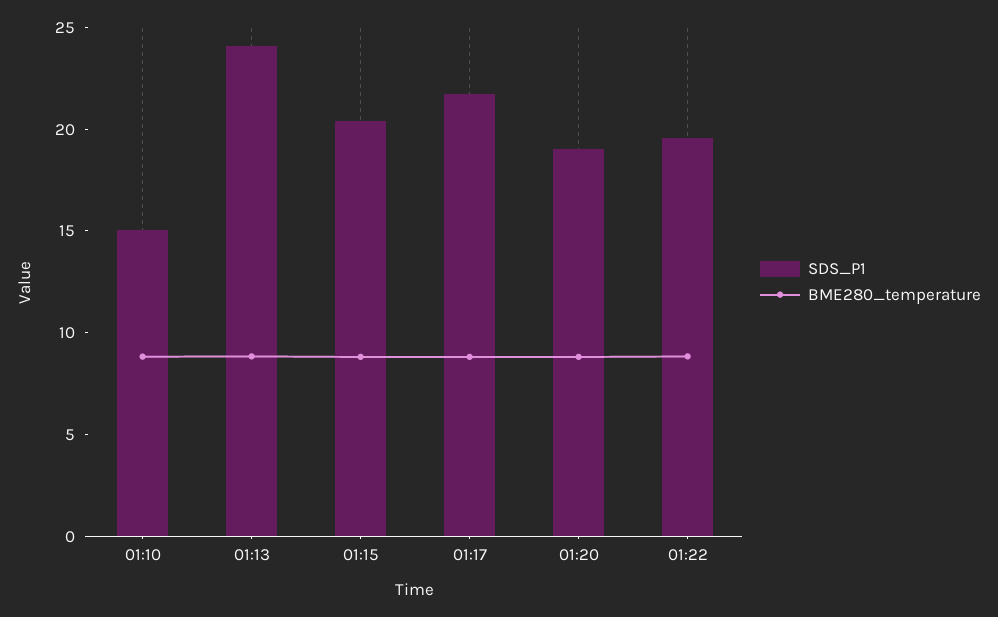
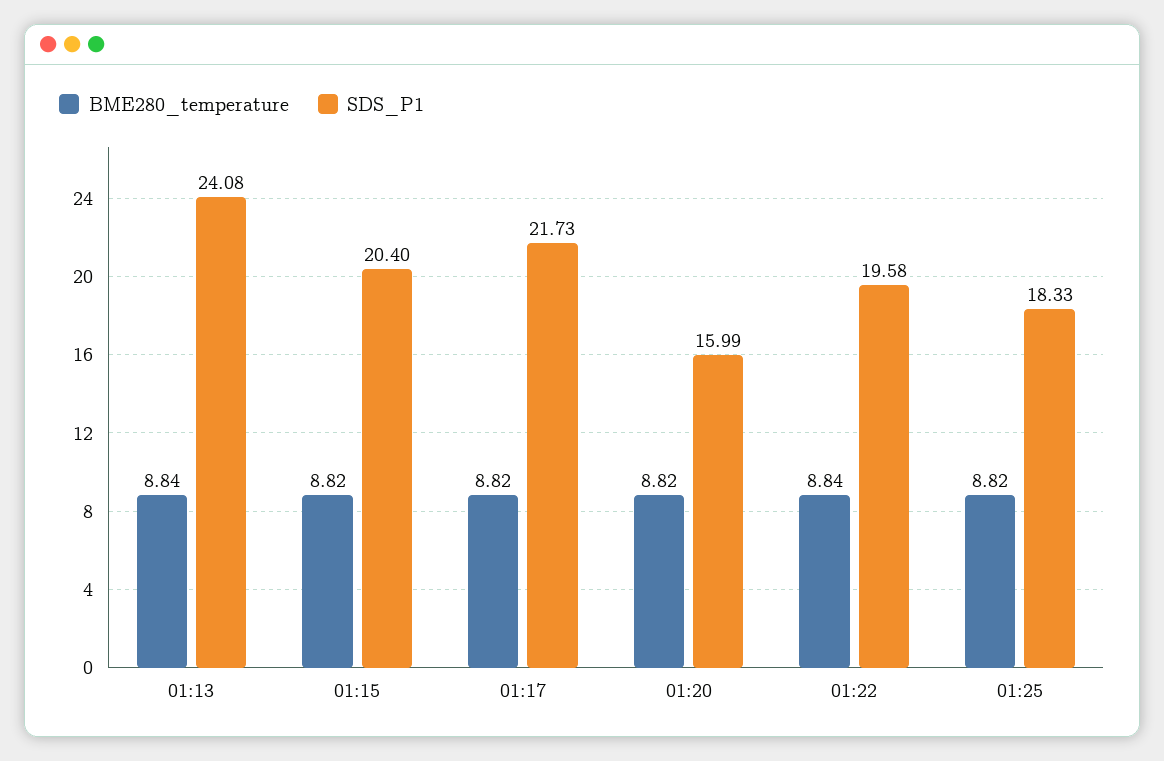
SDS_P1, 01:10: 15 -> none
BME280_temperature, 01:10: 9 -> none
SDS_P1, 01:20: 19 -> 15.99
BME280_temperature, 01:25: none -> 8.82
SDS_P1, 01:25: none -> 18.33

